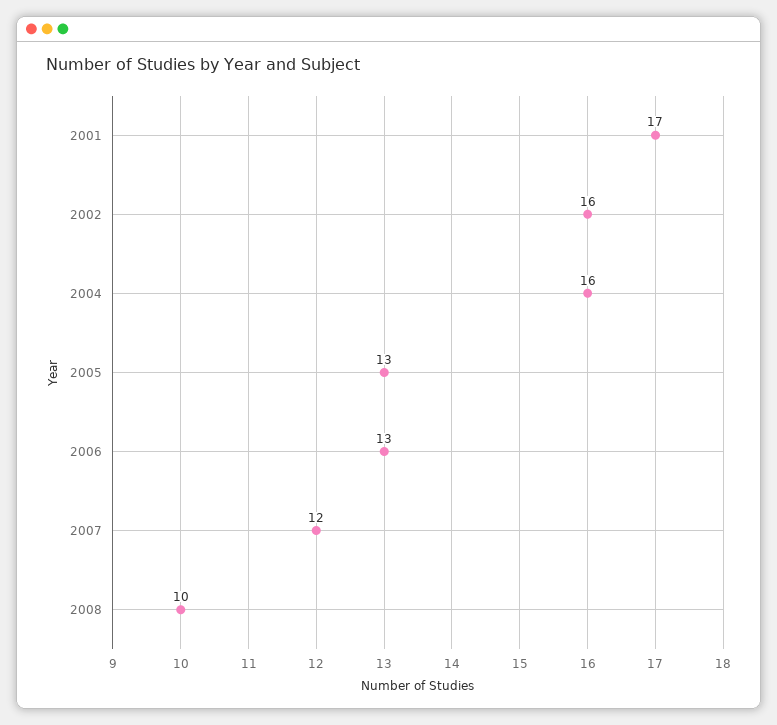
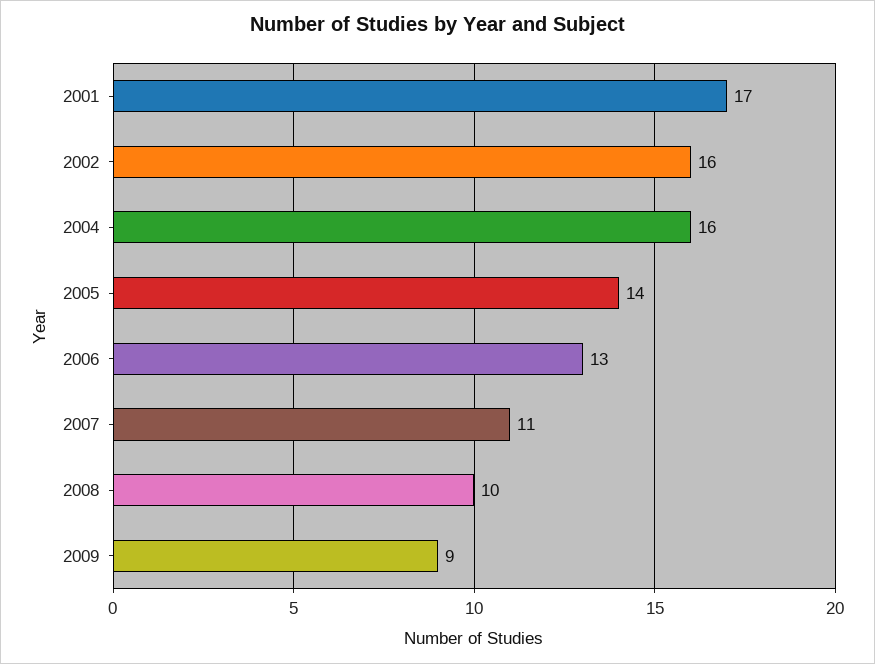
2005: 13 -> 14
2007: 12 -> 11
2009: none -> 9

